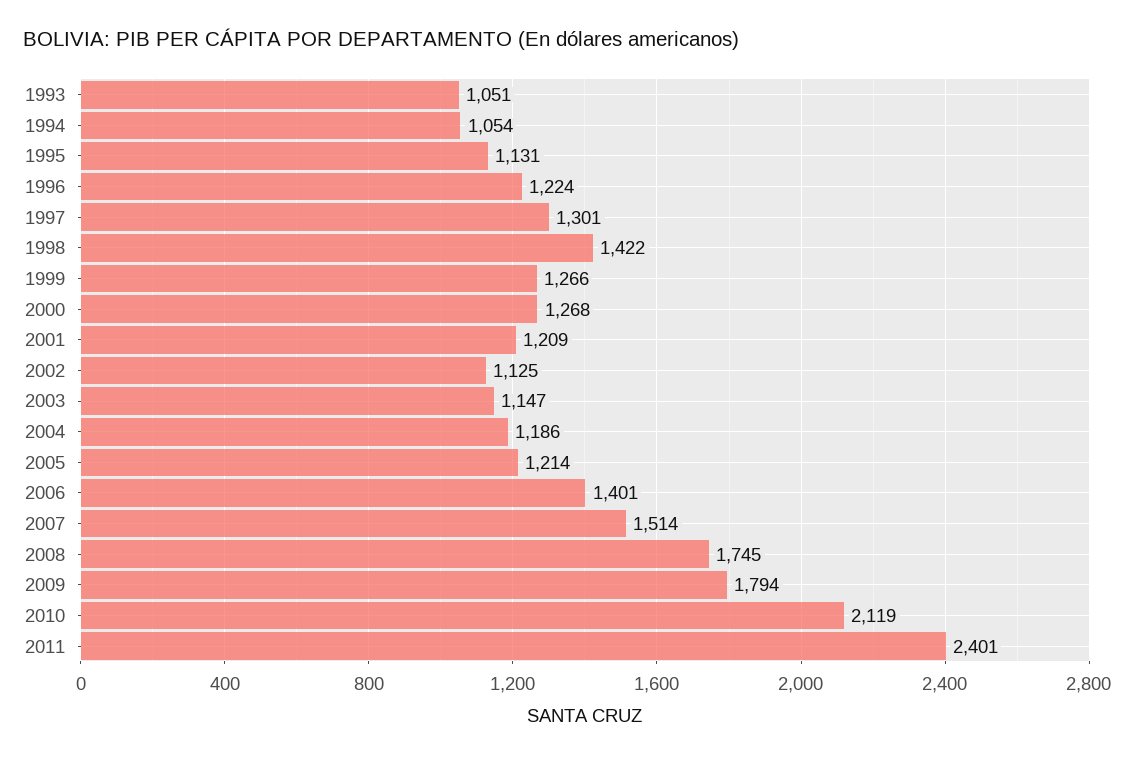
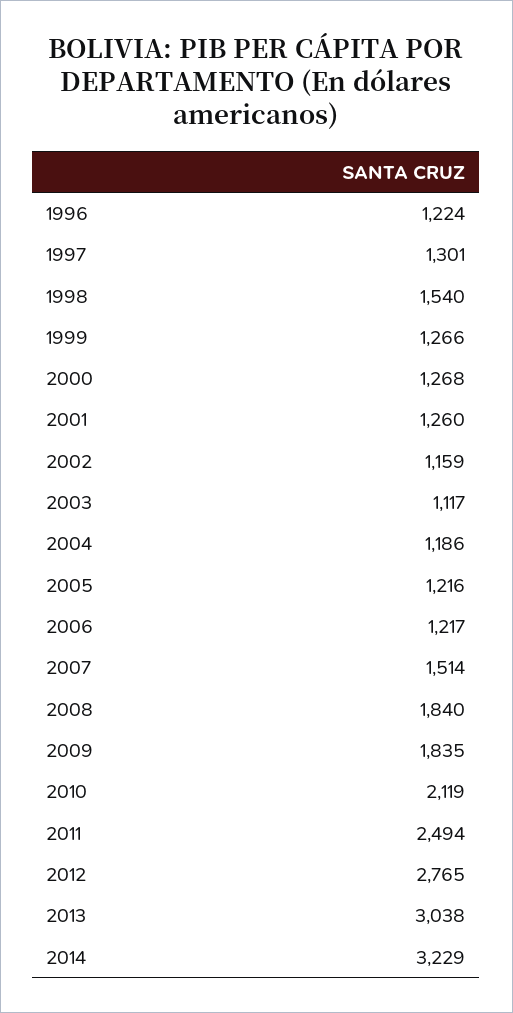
1993: 1051 -> none
1994: 1054 -> none
1995: 1131 -> none
1998: 1422 -> 1540
2001: 1209 -> 1260
2002: 1125 -> 1159
2003: 1147 -> 1117
2005: 1214 -> 1216
2006: 1401 -> 1217
2008: 1745 -> 1840
2009: 1794 -> 1835
2011: 2401 -> 2494
2012: none -> 2765
2013: none -> 3038
2014: none -> 3229

